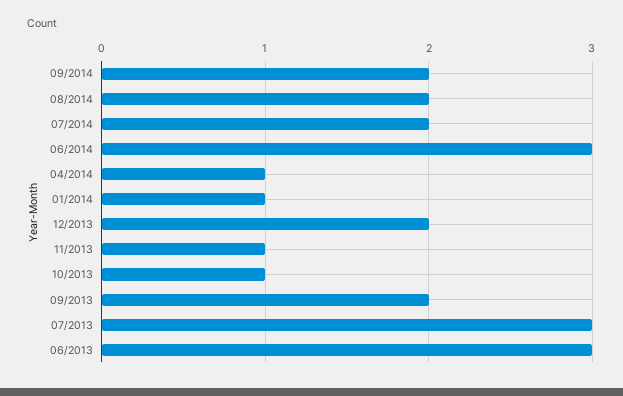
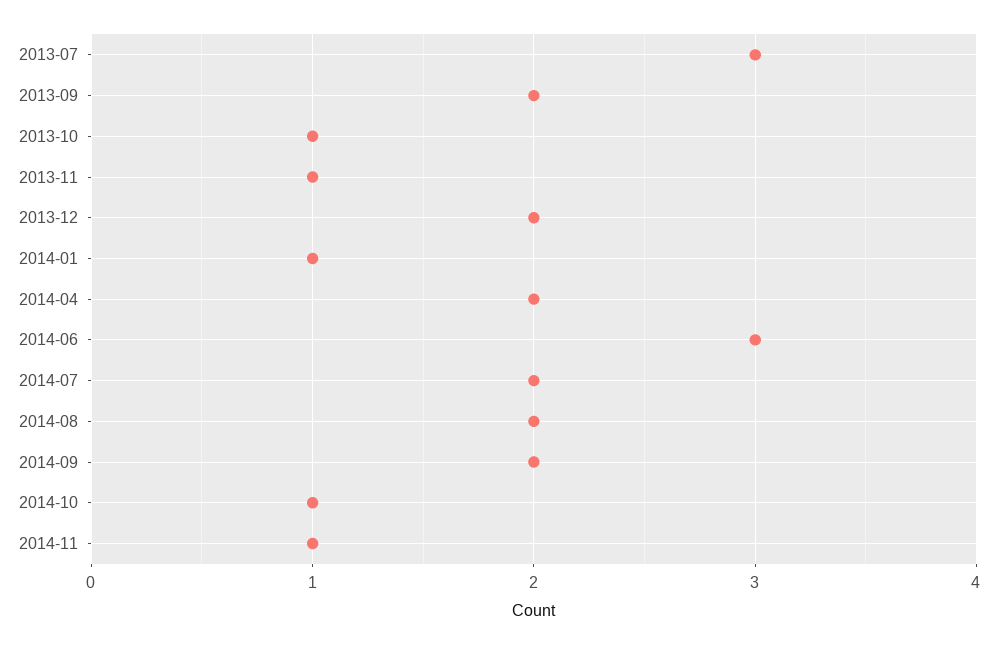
04/2014: 1 -> 2
06/2013: 3 -> none
2014-10: none -> 1
2014-11: none -> 1

